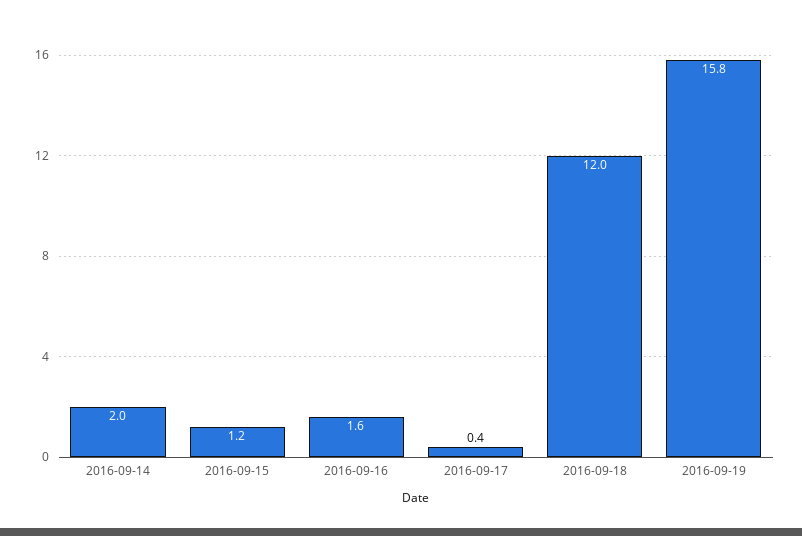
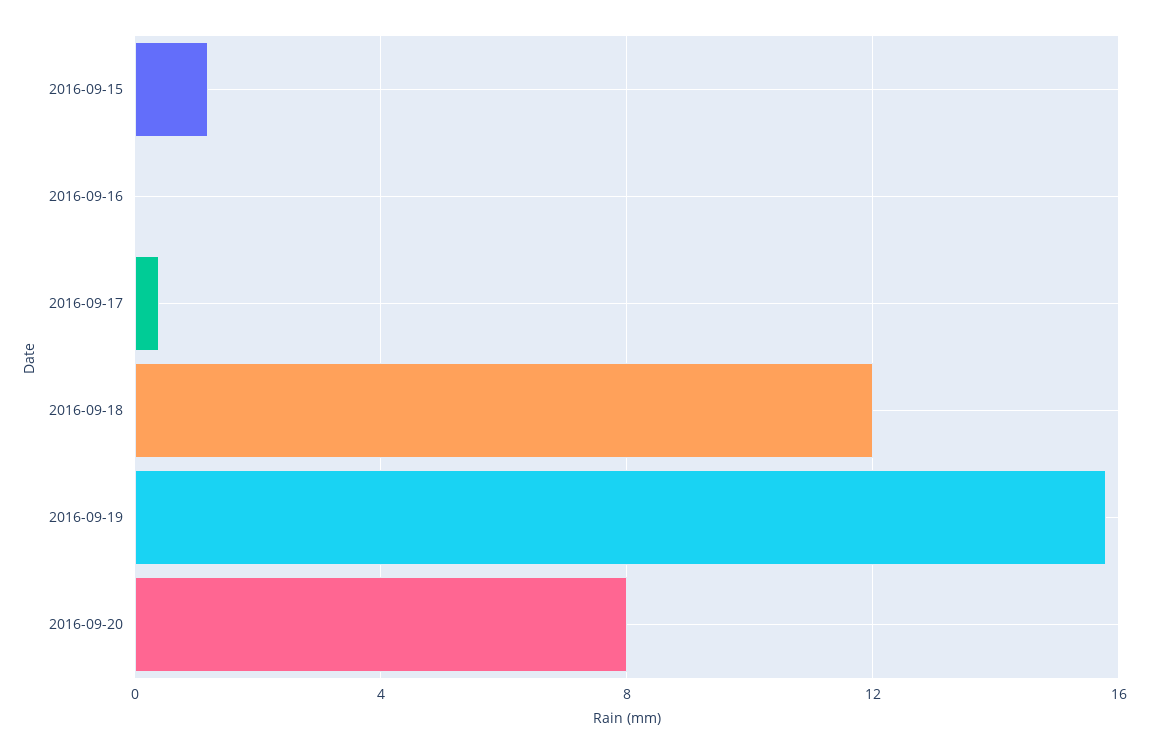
2016-09-14: 2 -> none
2016-09-16: 1.6 -> 0
2016-09-20: none -> 8

